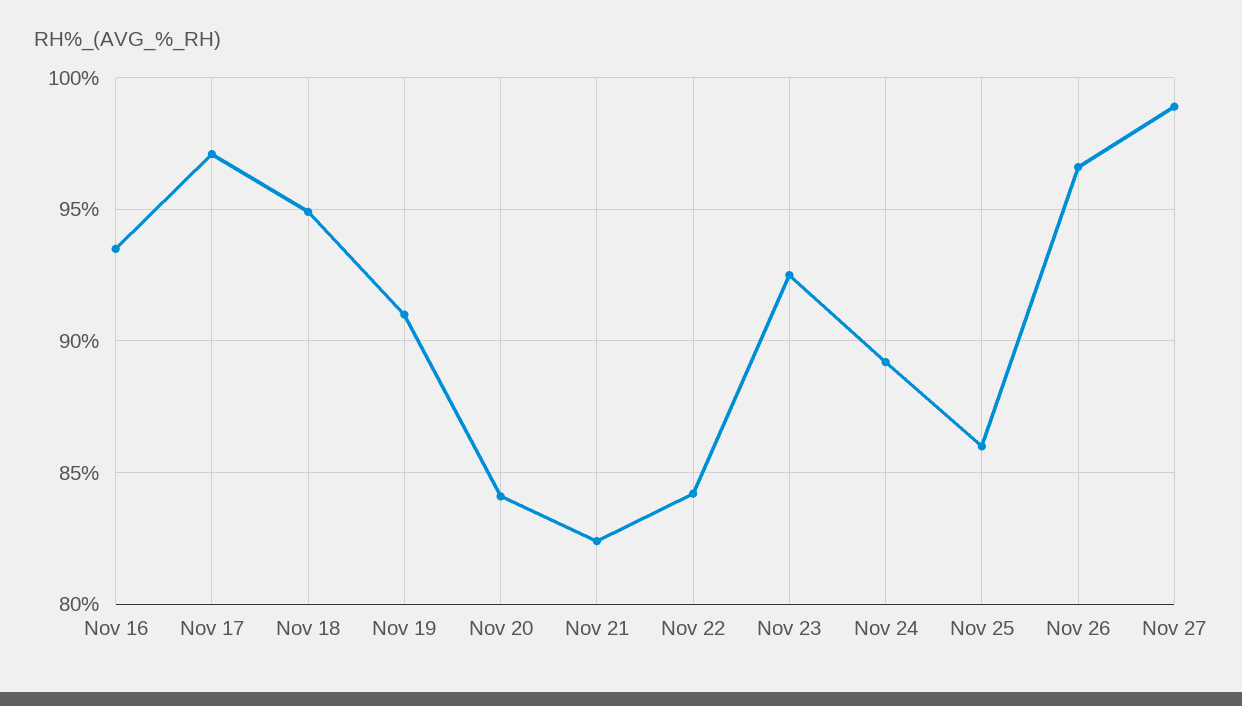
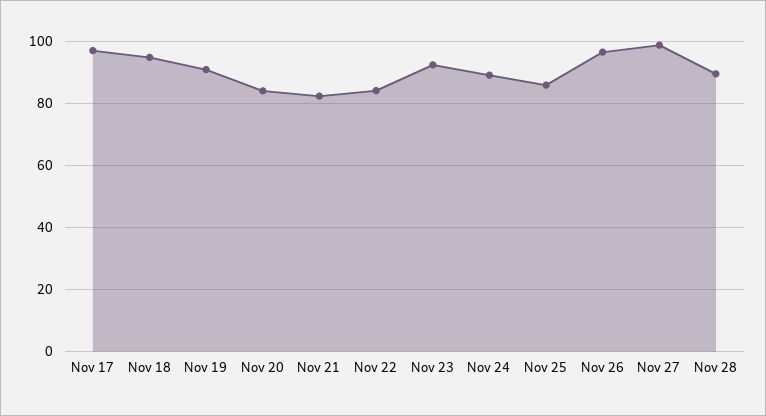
Nov 16: 93.5 -> none
Nov 28: none -> 90

